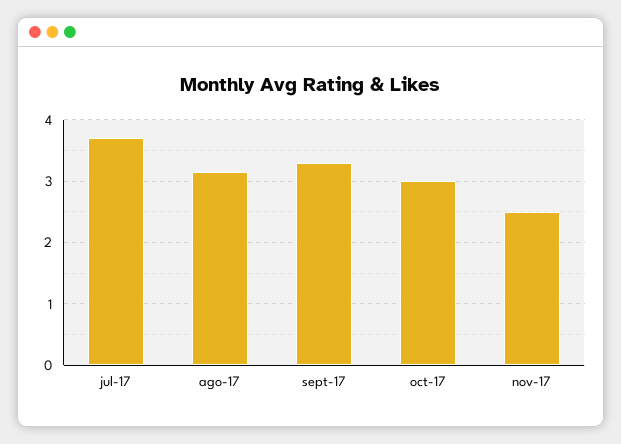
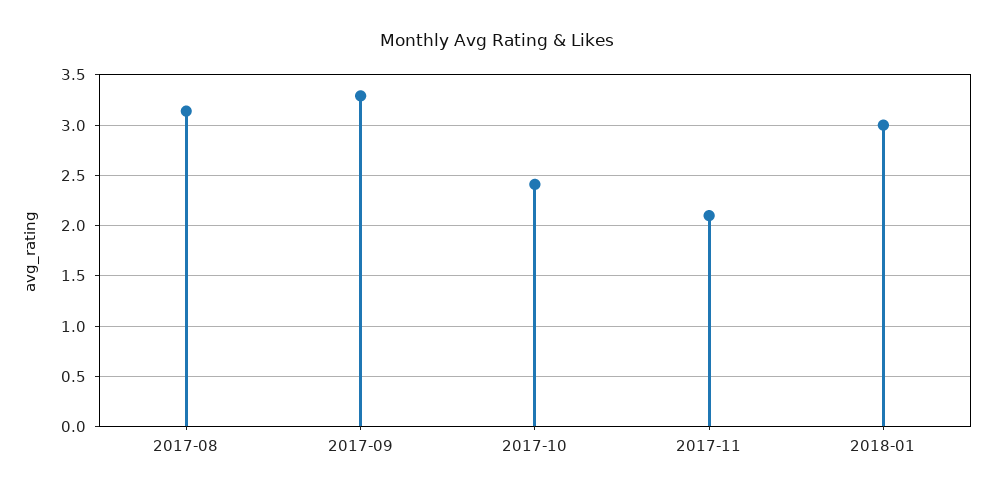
jul-17: 3.7 -> none
oct-17: 3 -> 2.4
nov-17: 2.5 -> 2.1
2018-01: none -> 3

